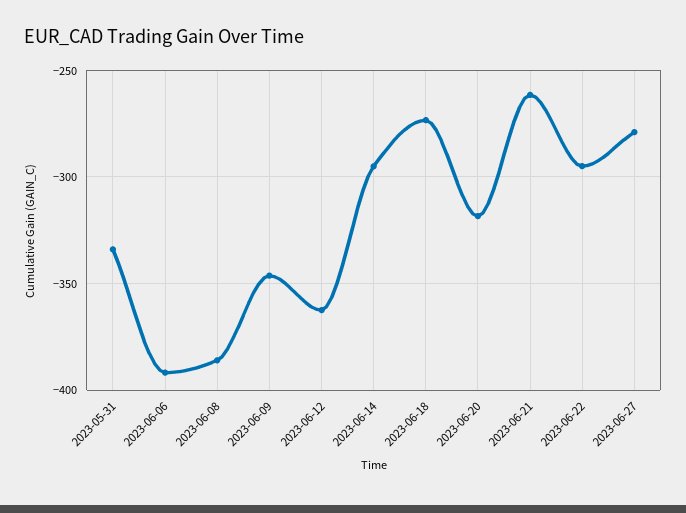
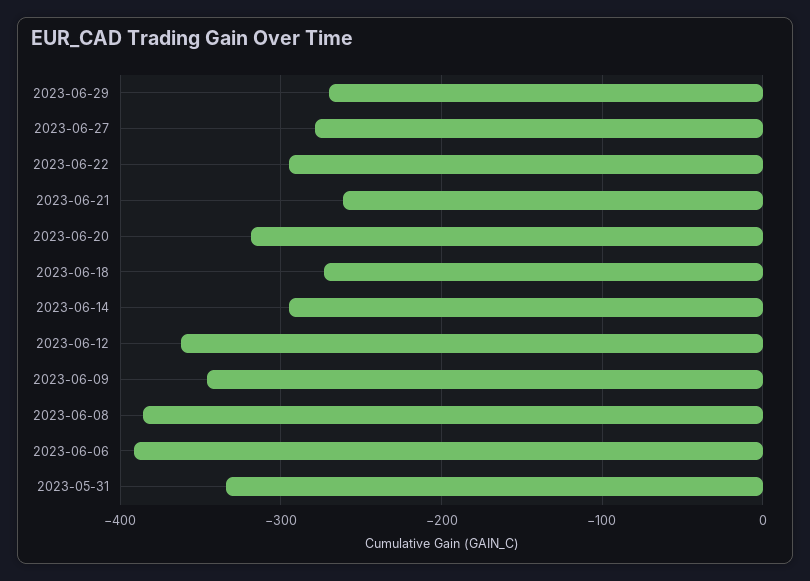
2023-06-29: none -> -270

